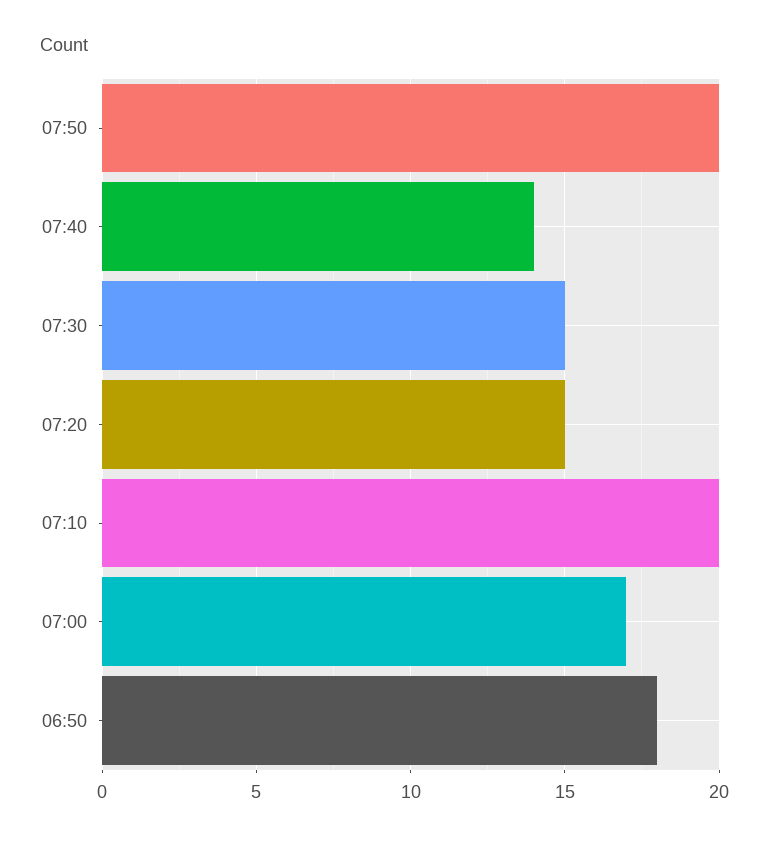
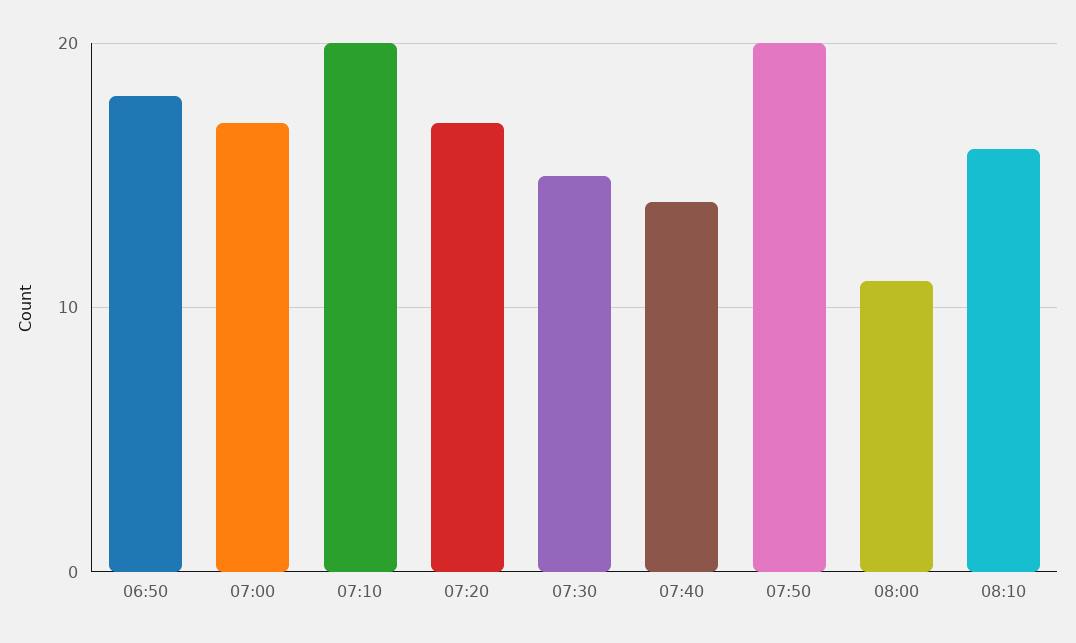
07:20: 15 -> 17
08:00: none -> 11
08:10: none -> 16

